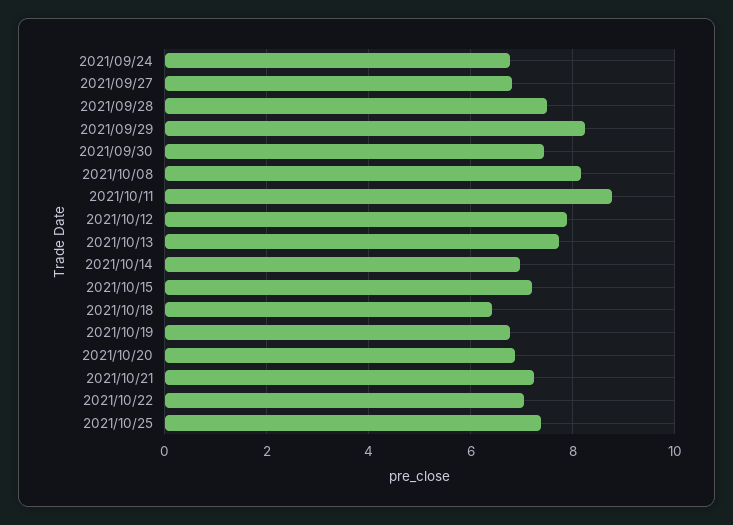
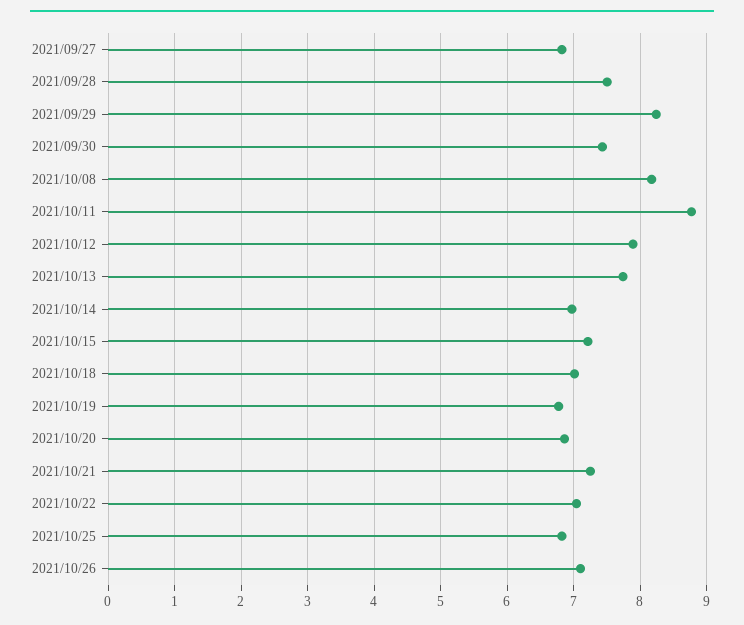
2021/09/24: 6.8 -> none
2021/10/18: 6.4 -> 7
2021/10/25: 7.4 -> 6.8
2021/10/26: none -> 7.1

